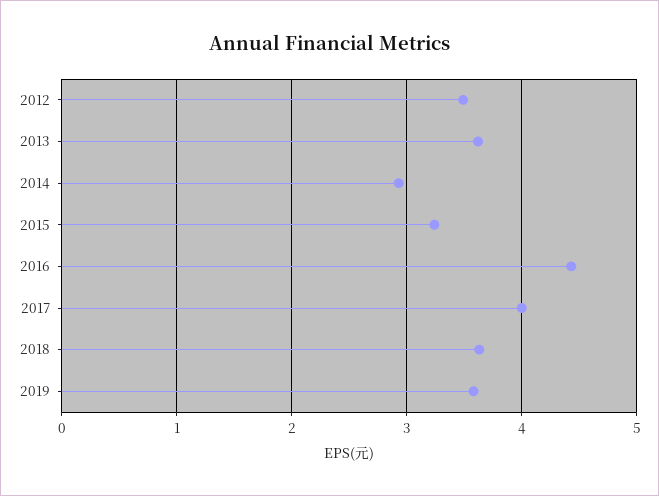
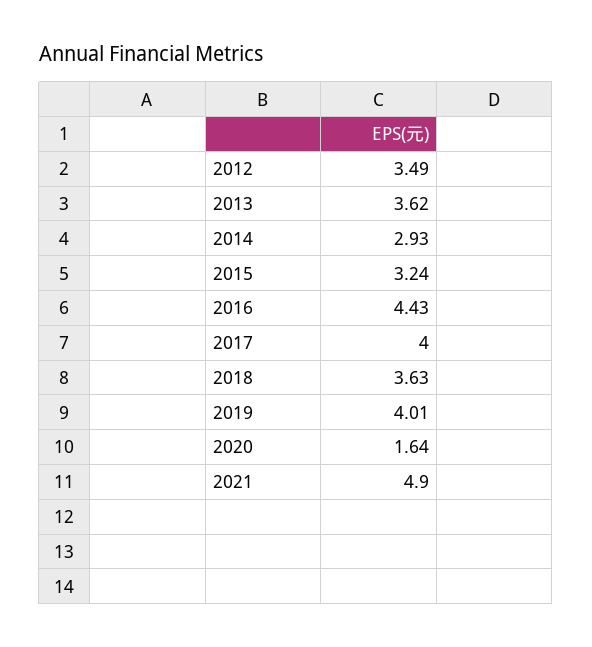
2019: 3.6 -> 4.01
2020: none -> 1.64
2021: none -> 4.9

